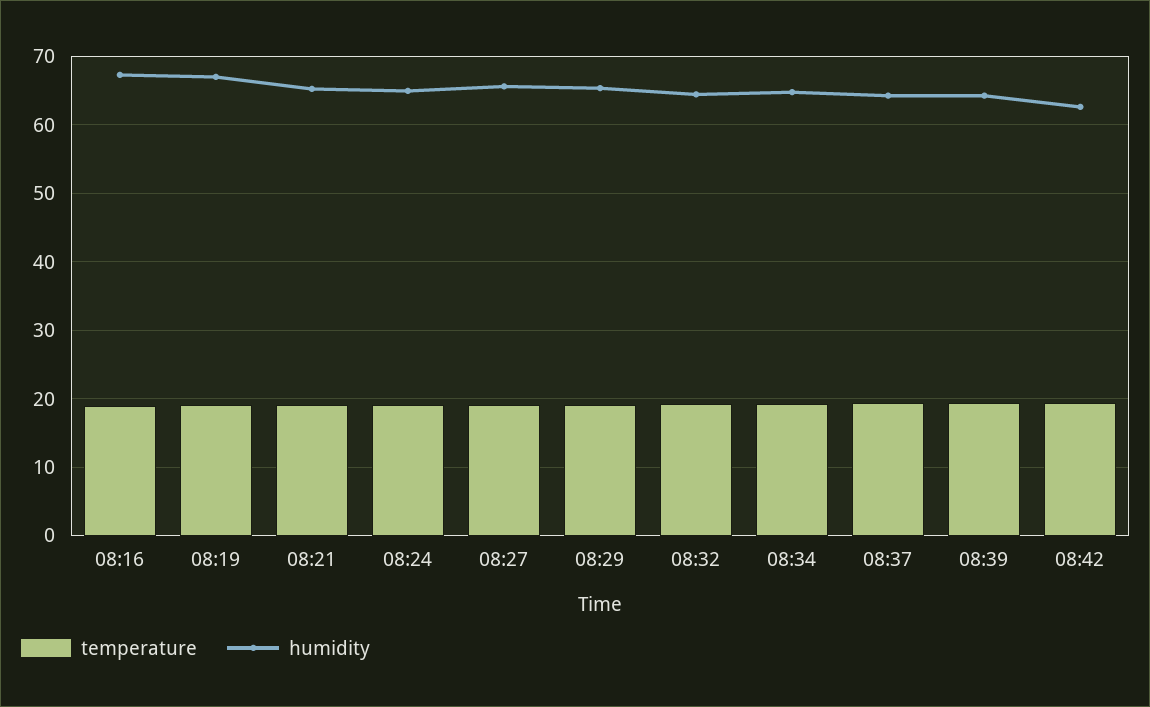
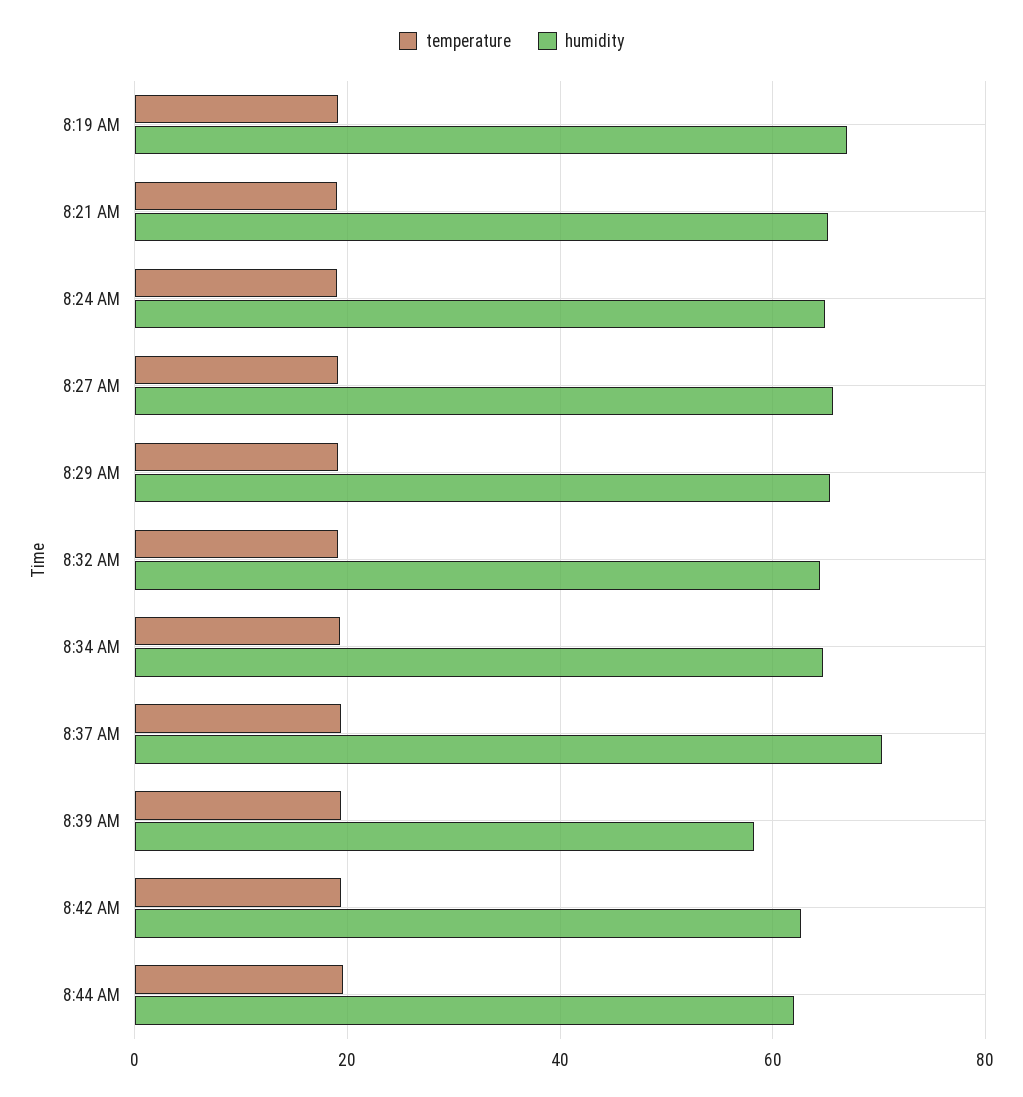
temperature, 08:16: 19 -> none
humidity, 08:16: 67 -> none
humidity, 08:37: 64 -> 70
humidity, 08:39: 64 -> 58
temperature, 8:44 AM: none -> 20
humidity, 8:44 AM: none -> 62

